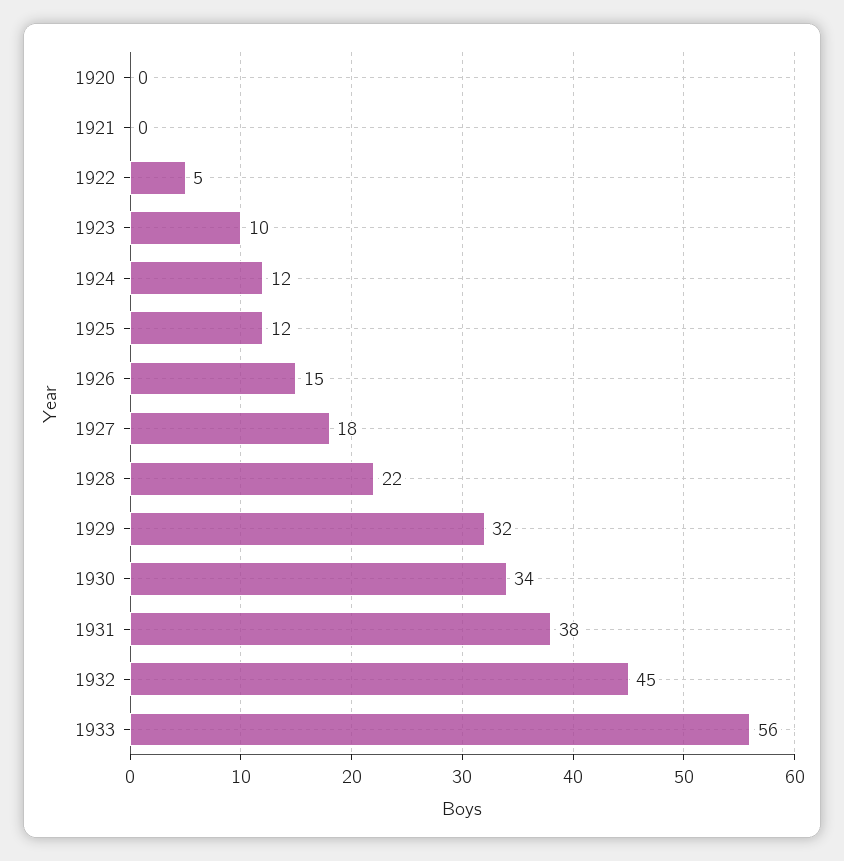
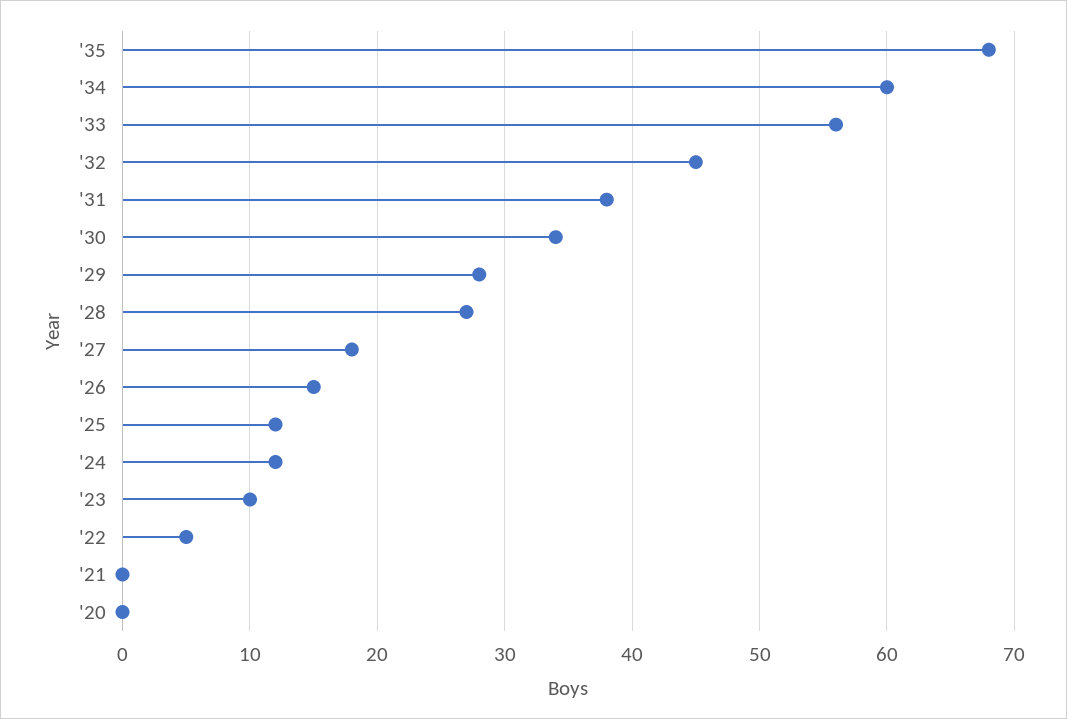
1928: 22 -> 27
1929: 32 -> 28
'35: none -> 68
'34: none -> 60

